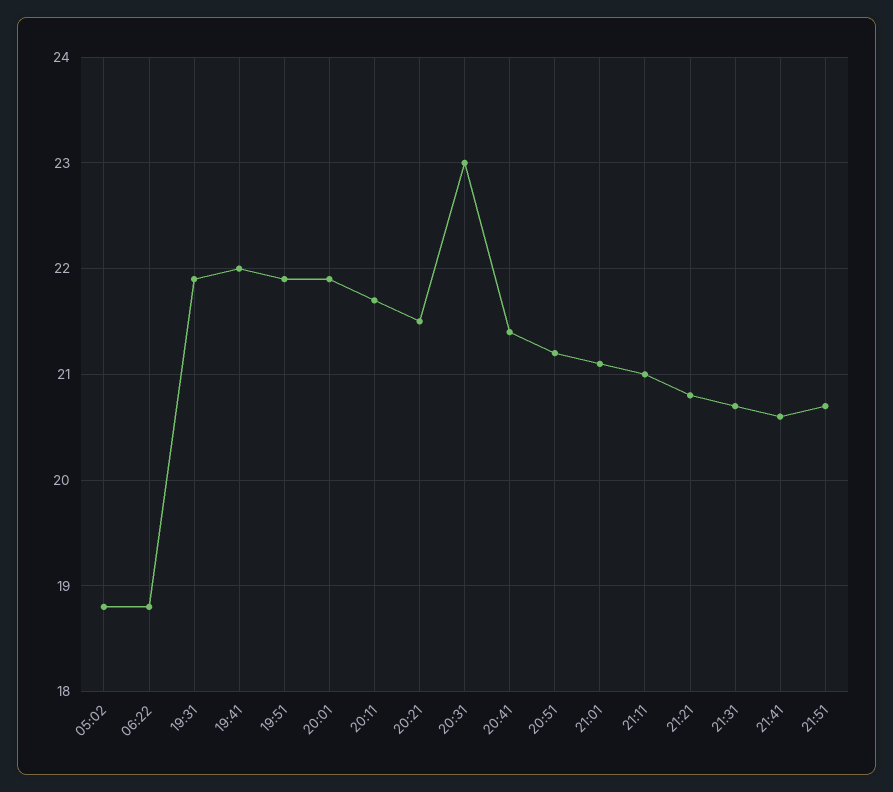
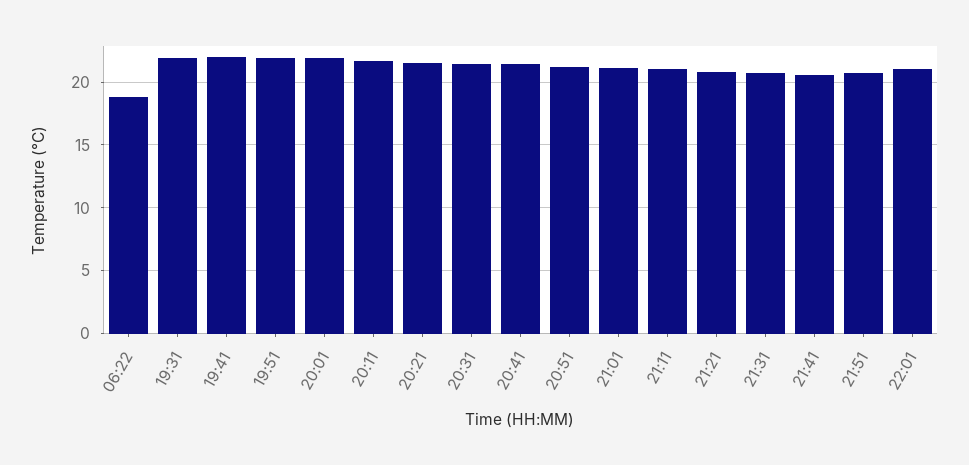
05:02: 18.8 -> none
20:31: 23 -> 21.5
22:01: none -> 21

